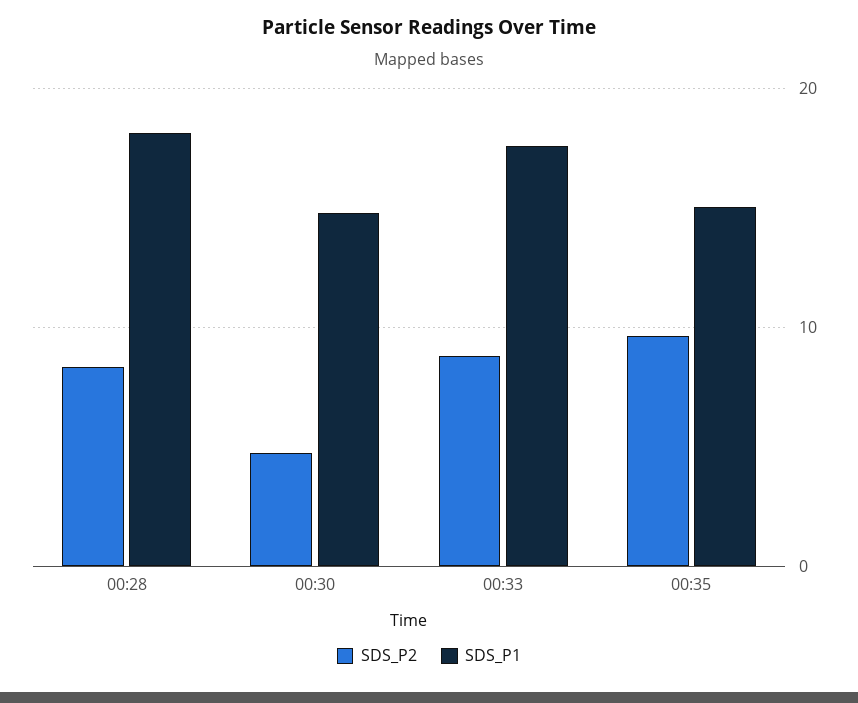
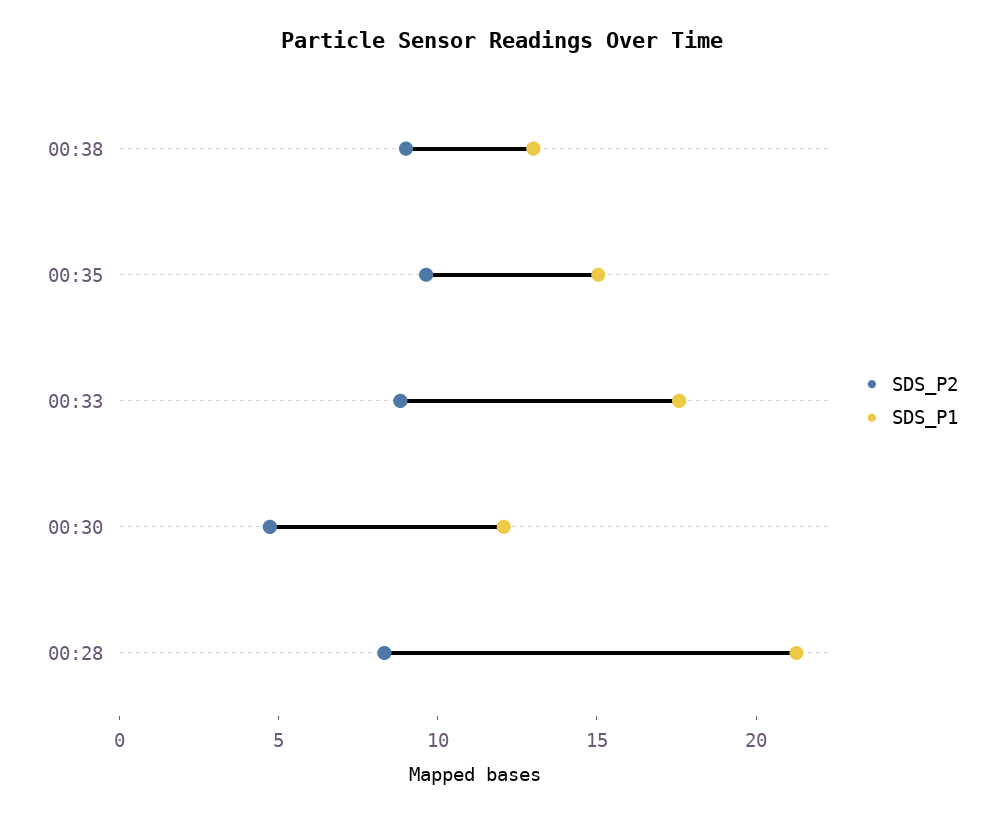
SDS_P1, 00:28: 18 -> 21
SDS_P1, 00:30: 15 -> 12
SDS_P2, 00:38: none -> 9
SDS_P1, 00:38: none -> 13

